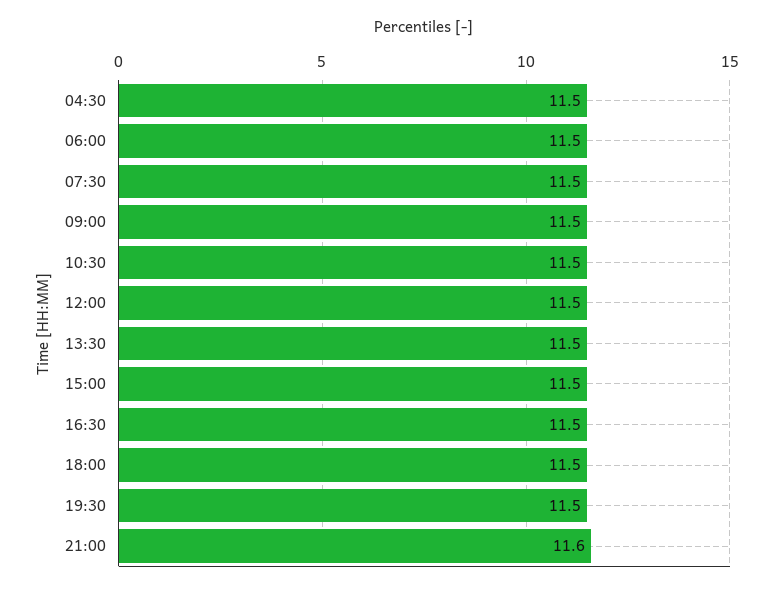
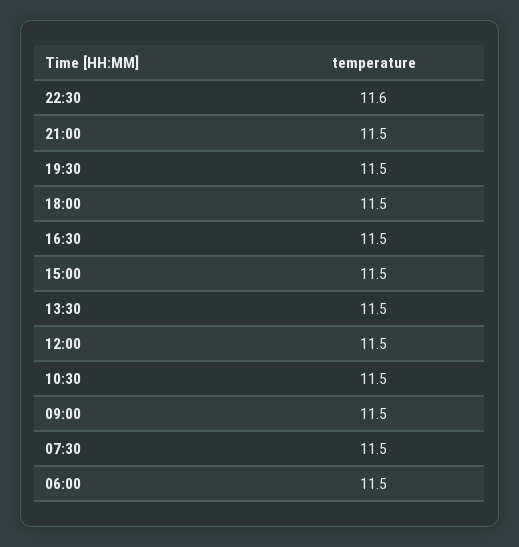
04:30: 11.5 -> none
21:00: 11.6 -> 11.5
22:30: none -> 11.6

